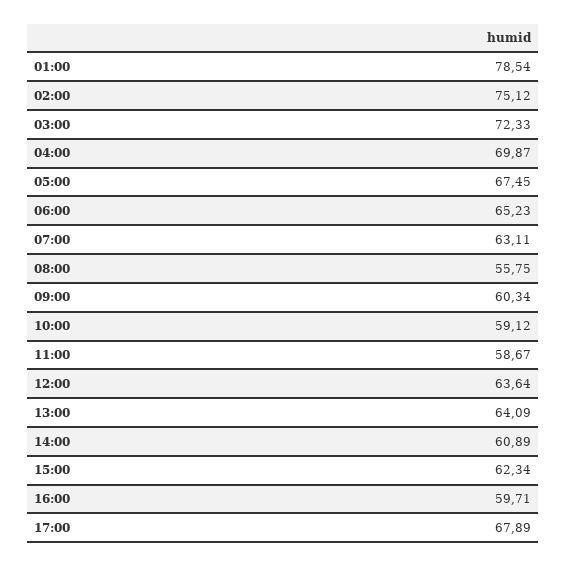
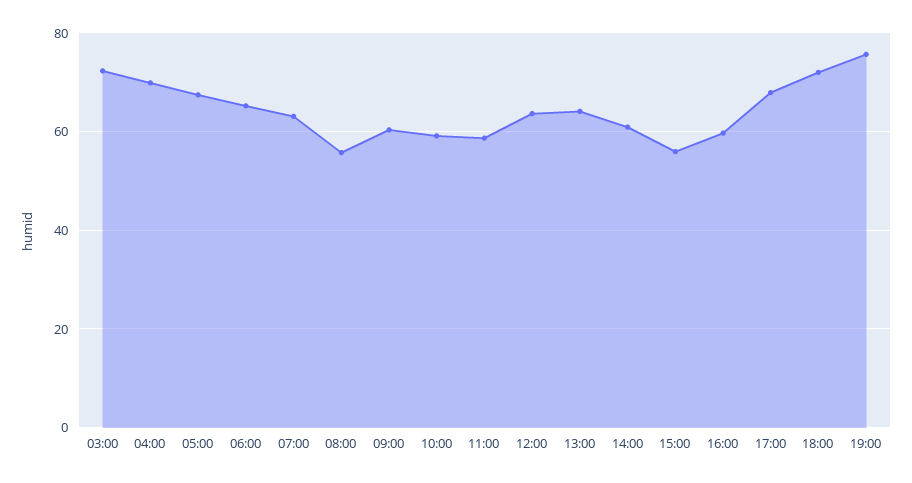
01:00: 78.54 -> none
02:00: 75.12 -> none
15:00: 62.34 -> 56
18:00: none -> 72
19:00: none -> 76

